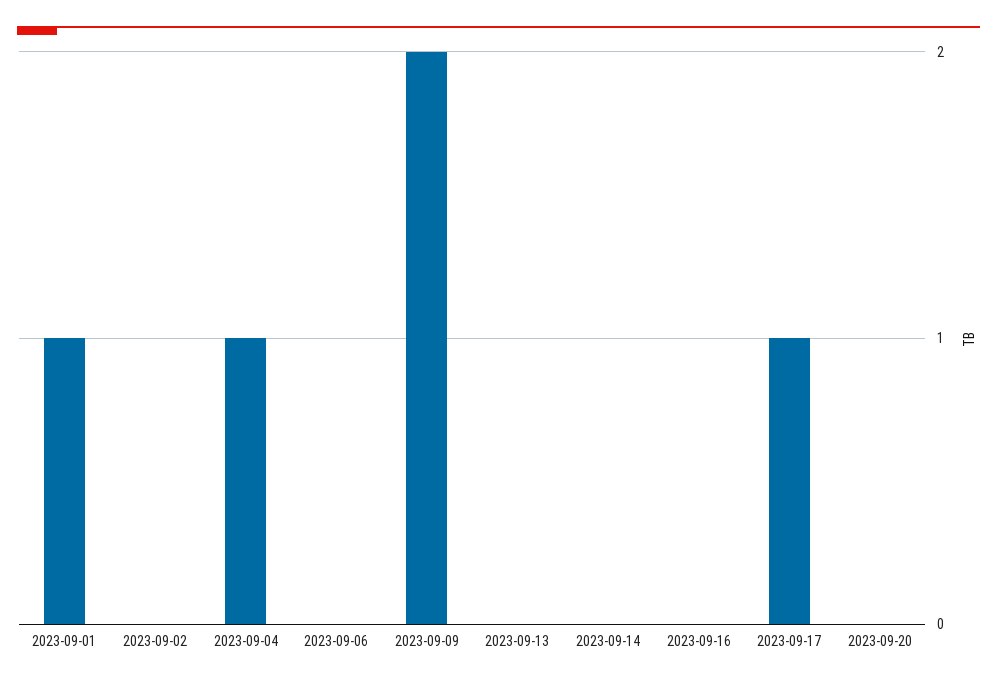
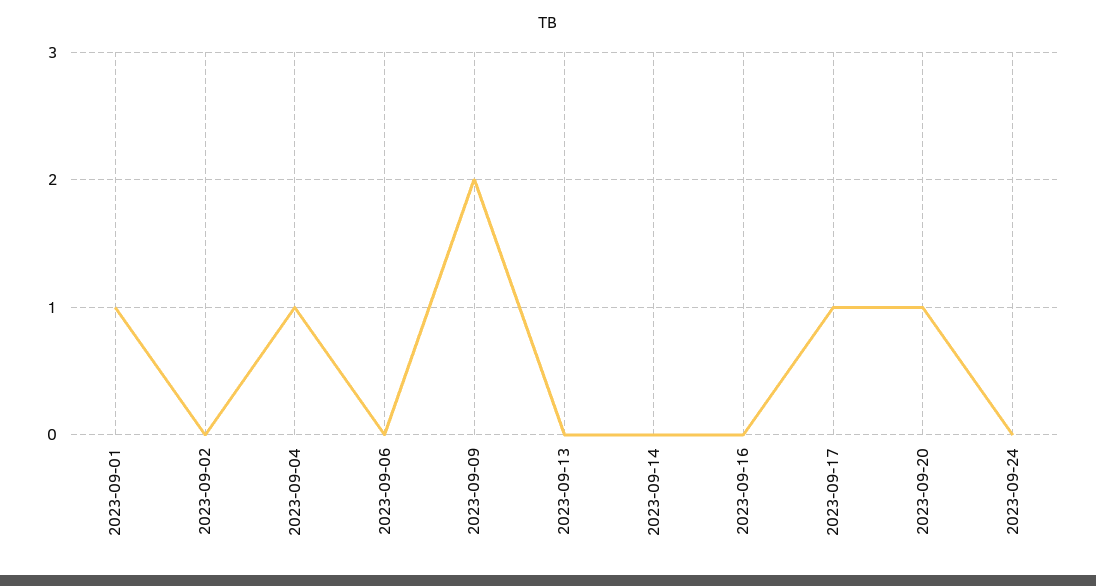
2023-09-20: 0 -> 1
2023-09-24: none -> 0

